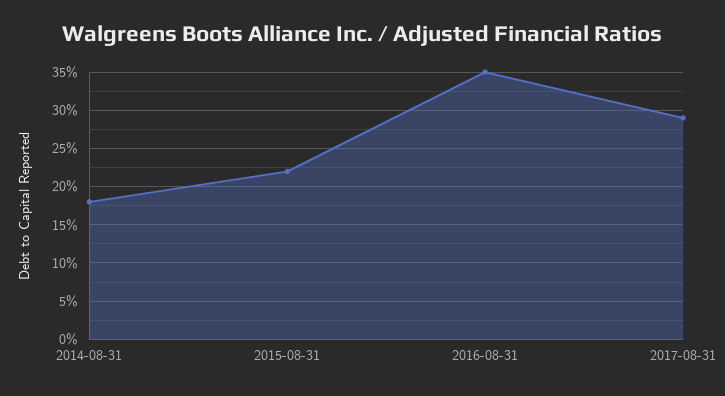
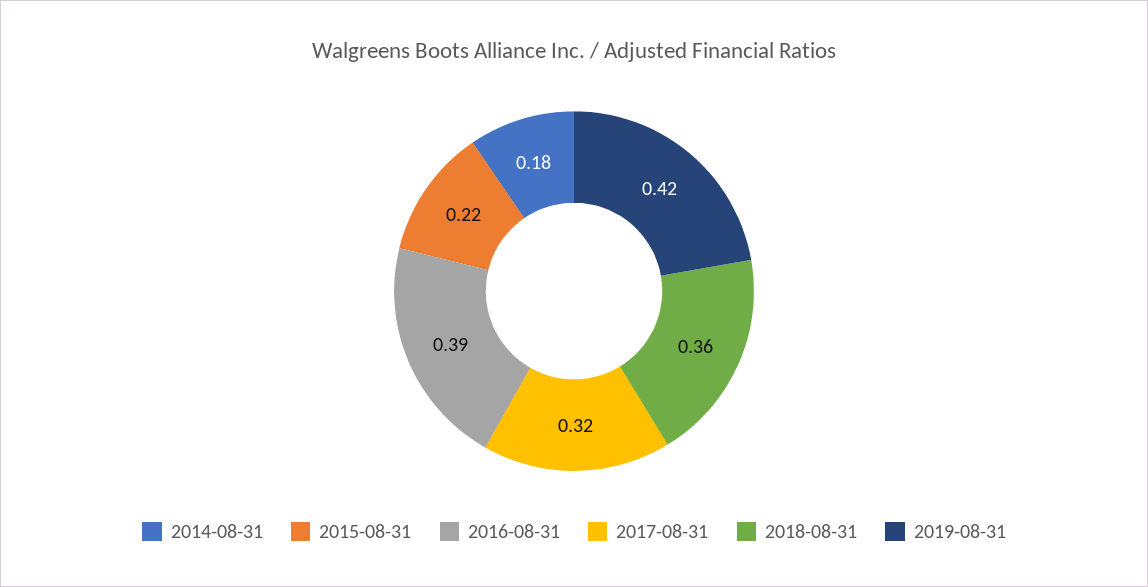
2016-08-31: 0.35 -> 0.39
2017-08-31: 0.29 -> 0.32
2018-08-31: none -> 0.36
2019-08-31: none -> 0.42

